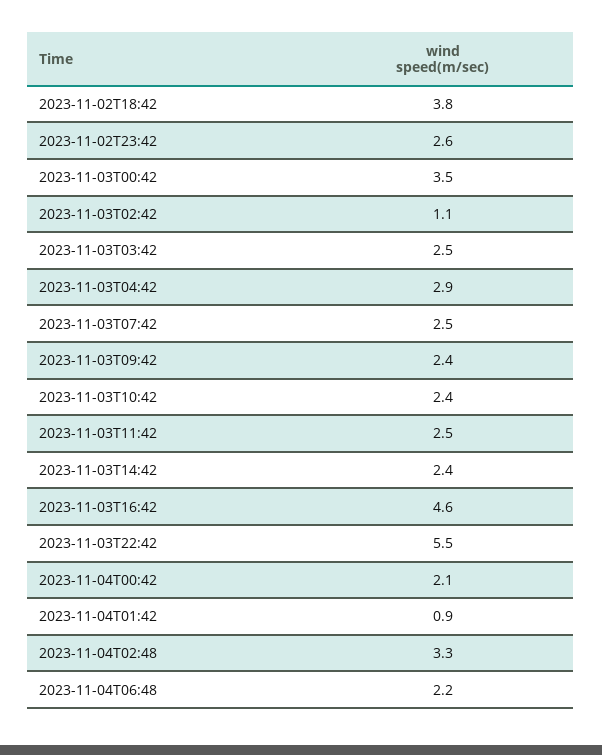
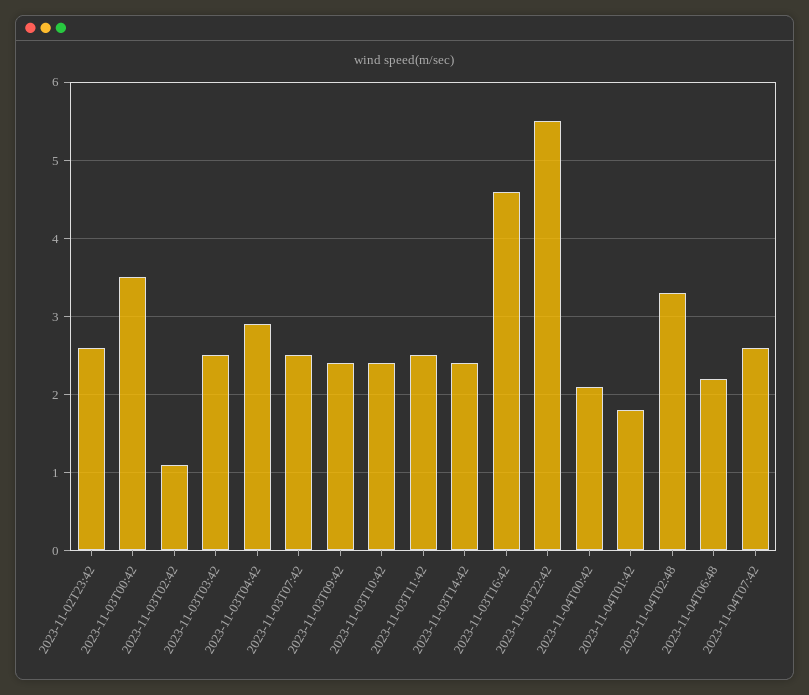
2023-11-02T18:42: 3.8 -> none
2023-11-04T01:42: 0.9 -> 1.8
2023-11-04T07:42: none -> 2.6

